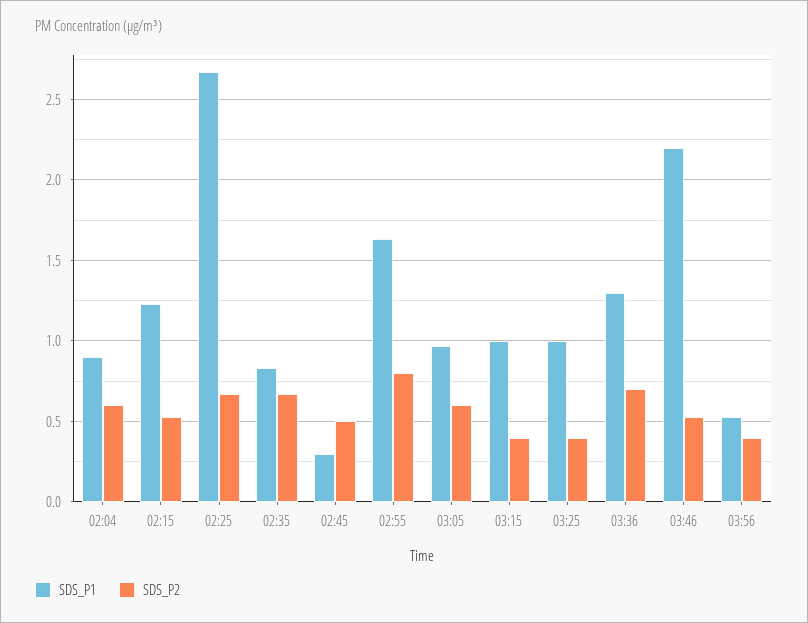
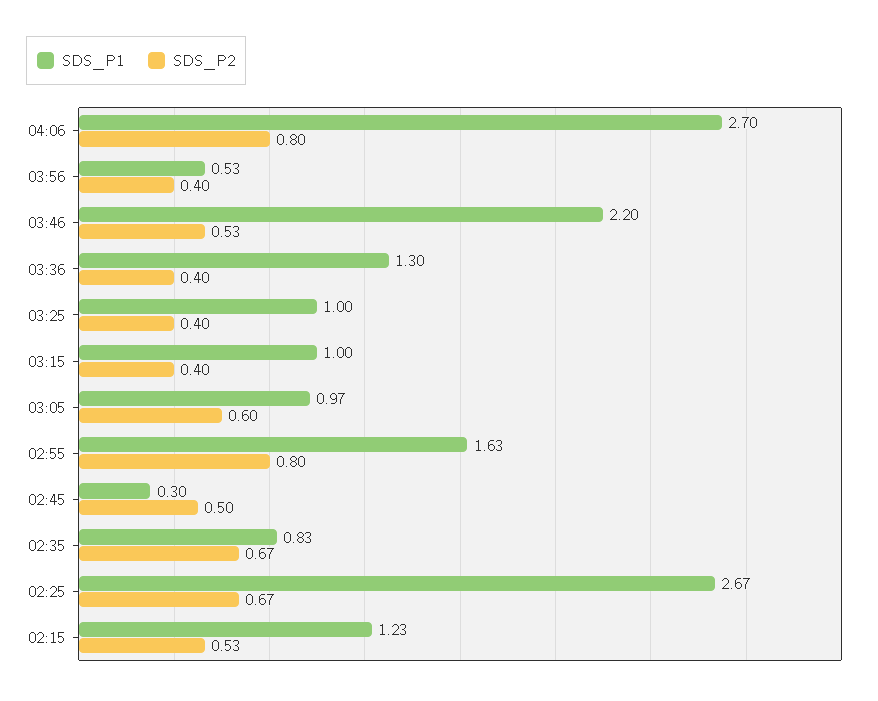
SDS_P1, 02:04: 0.9 -> none
SDS_P2, 02:04: 0.6 -> none
SDS_P2, 03:36: 0.7 -> 0.4
SDS_P1, 04:06: none -> 2.7
SDS_P2, 04:06: none -> 0.8

